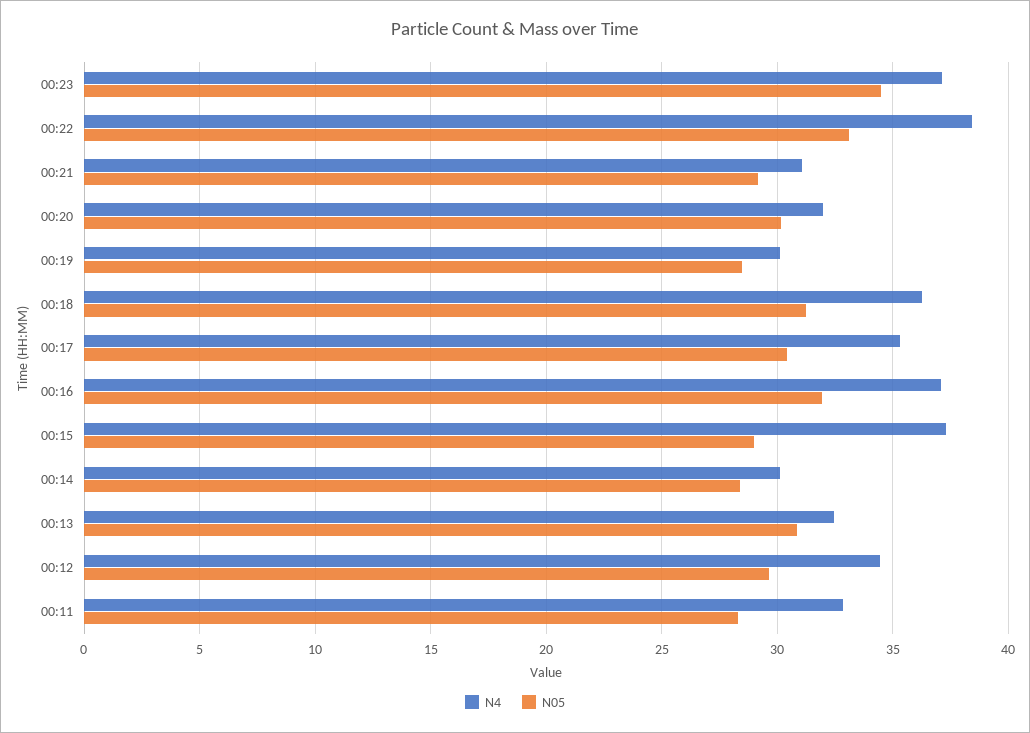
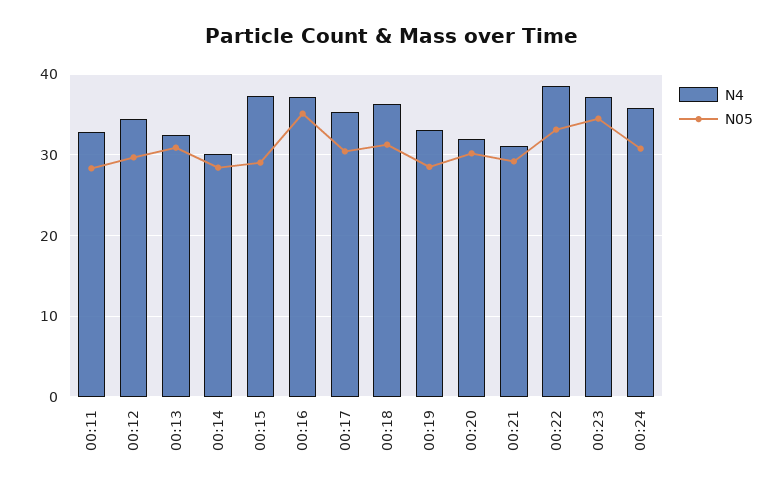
N4, 00:19: 30 -> 33
N05, 00:16: 32 -> 35
N4, 00:24: none -> 36
N05, 00:24: none -> 31

